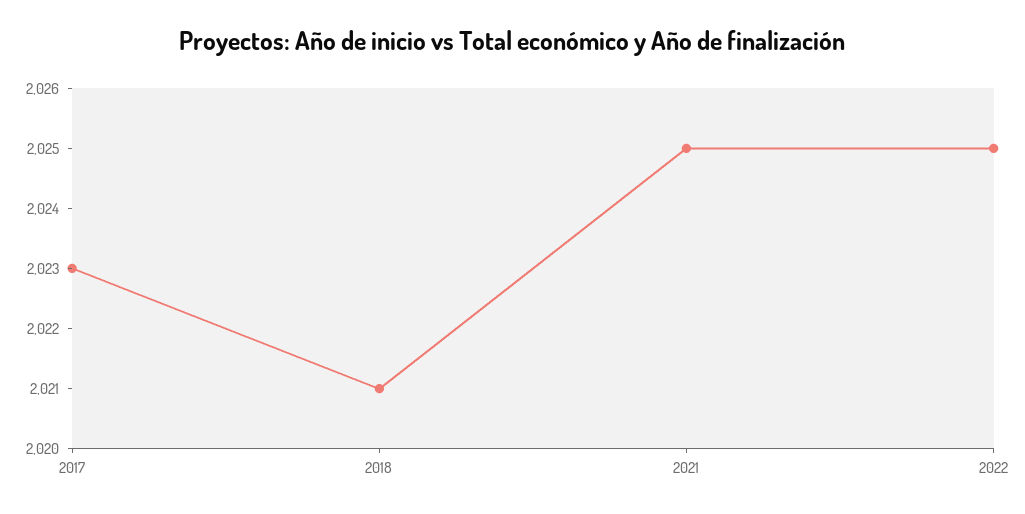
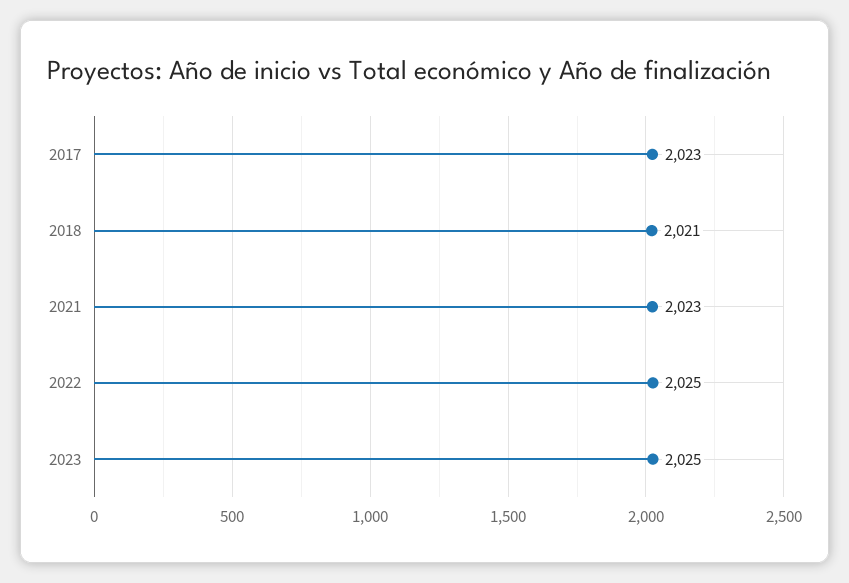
2021: 2025 -> 2023
2023: none -> 2025

